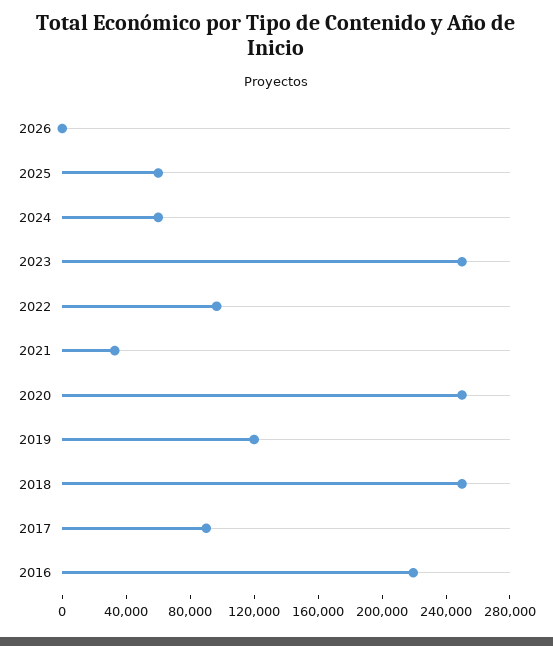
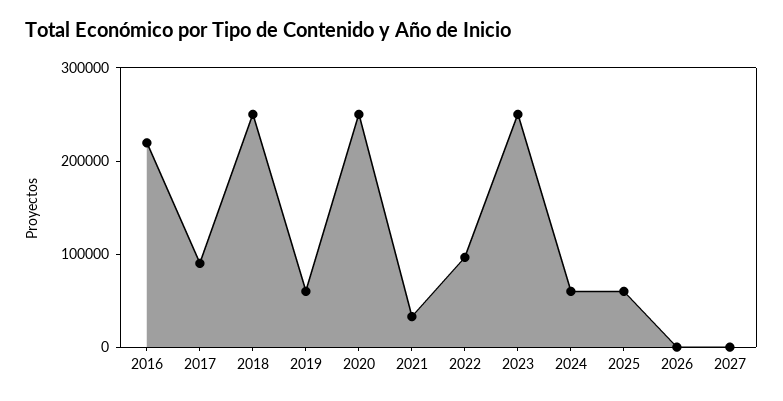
2019: 120000 -> 60000
2027: none -> 0

